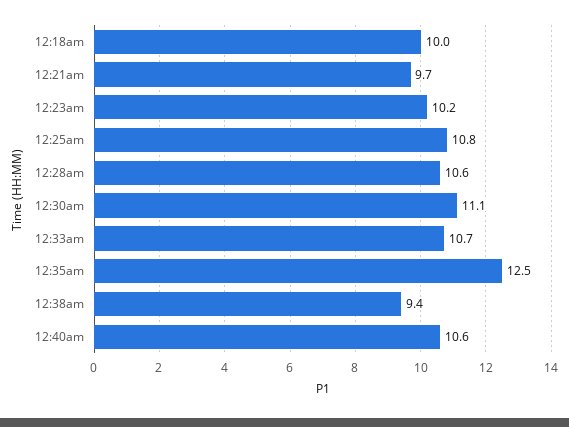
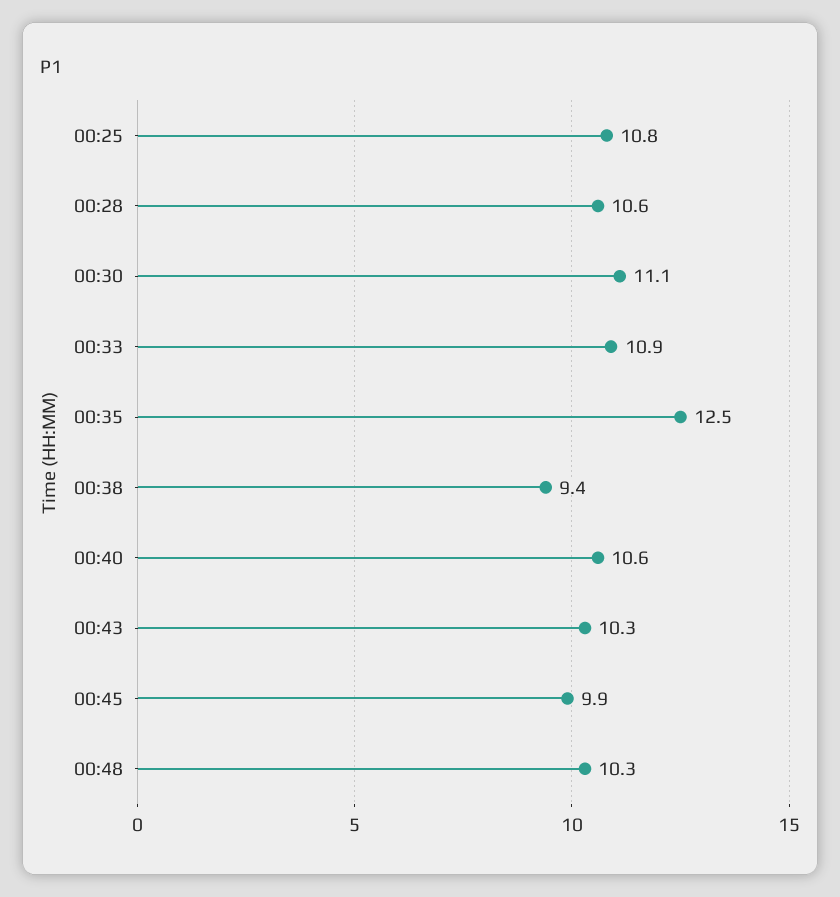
12:18am: 10 -> none
12:21am: 9.7 -> none
12:23am: 10.2 -> none
12:33am: 10.7 -> 10.9
00:43: none -> 10.3
00:45: none -> 9.9
00:48: none -> 10.3

